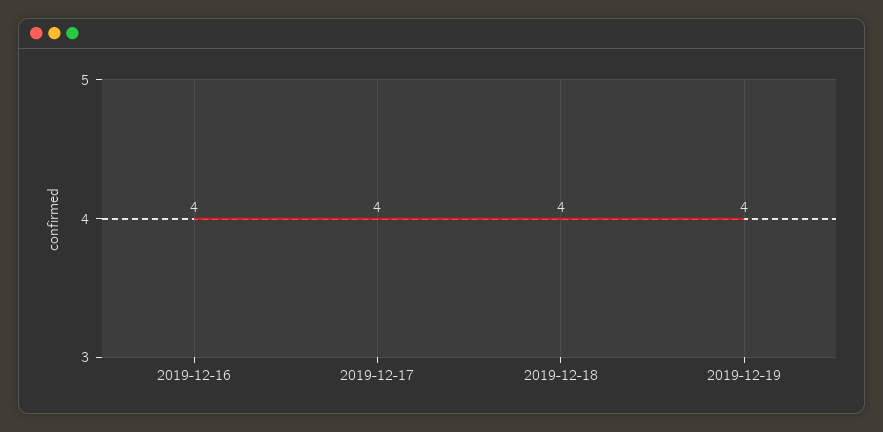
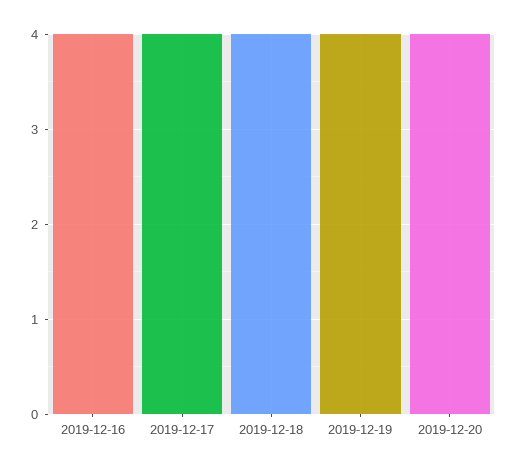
2019-12-20: none -> 4

